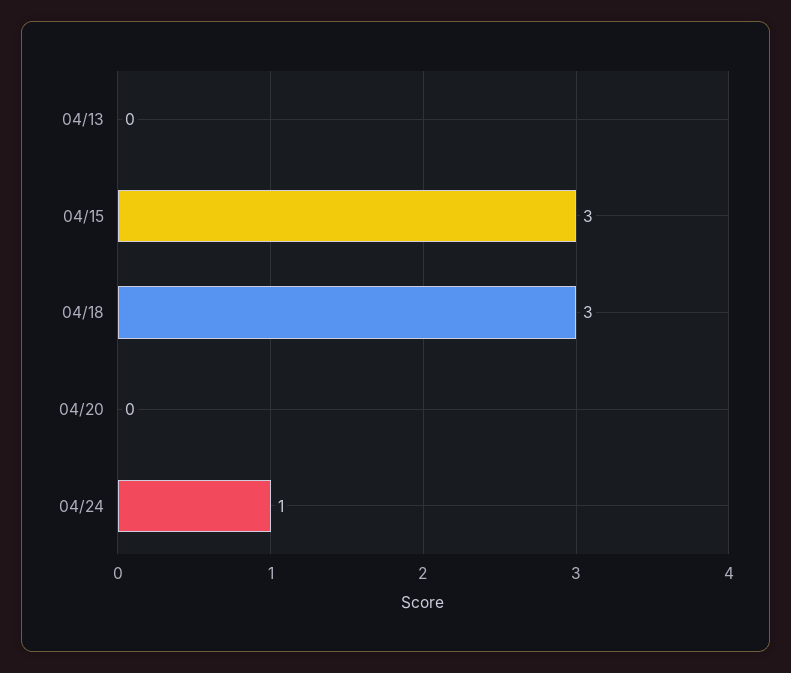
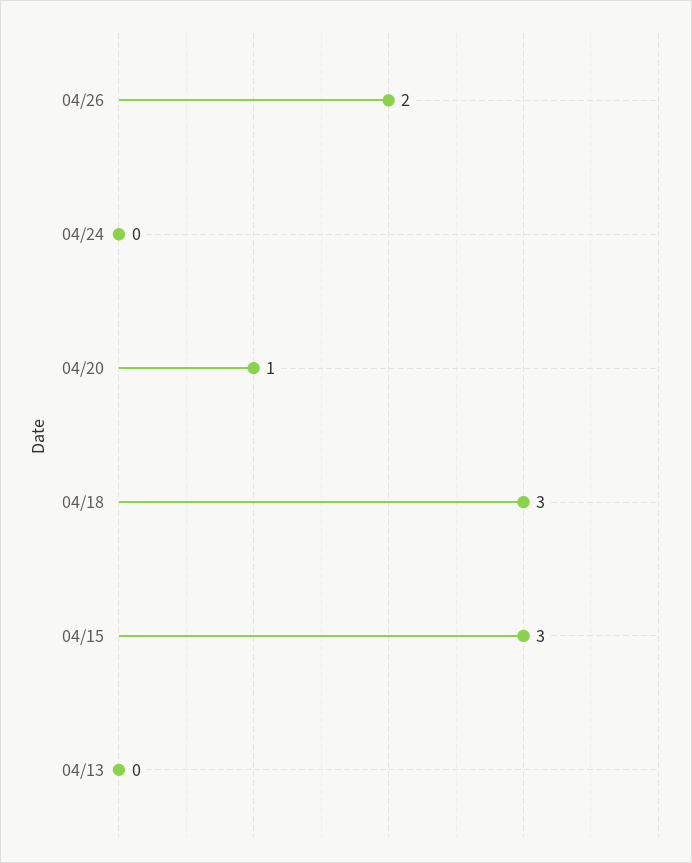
04/20: 0 -> 1
04/24: 1 -> 0
04/26: none -> 2

